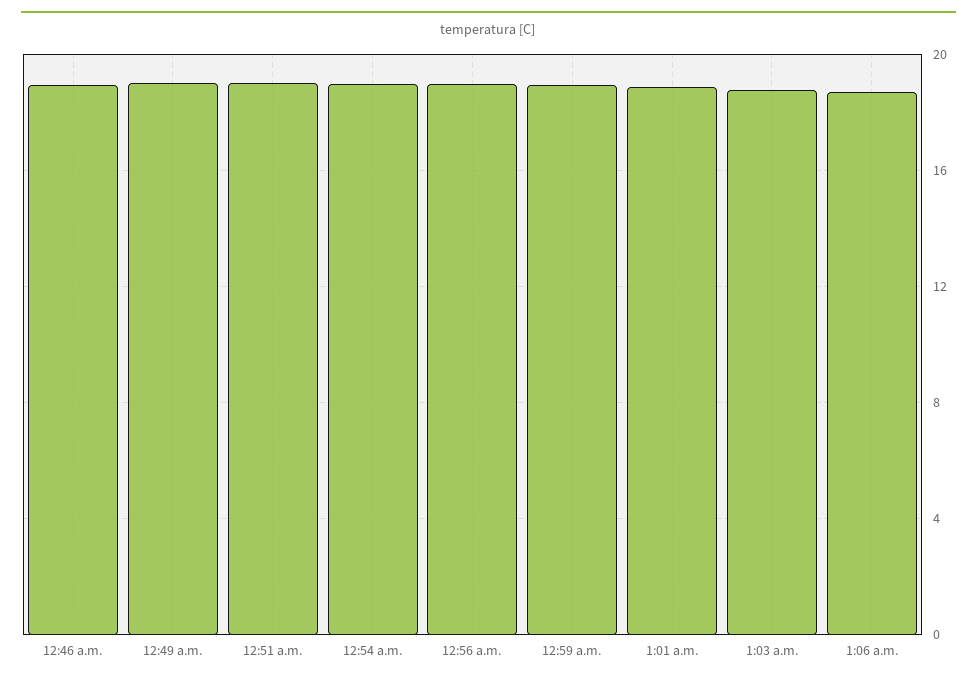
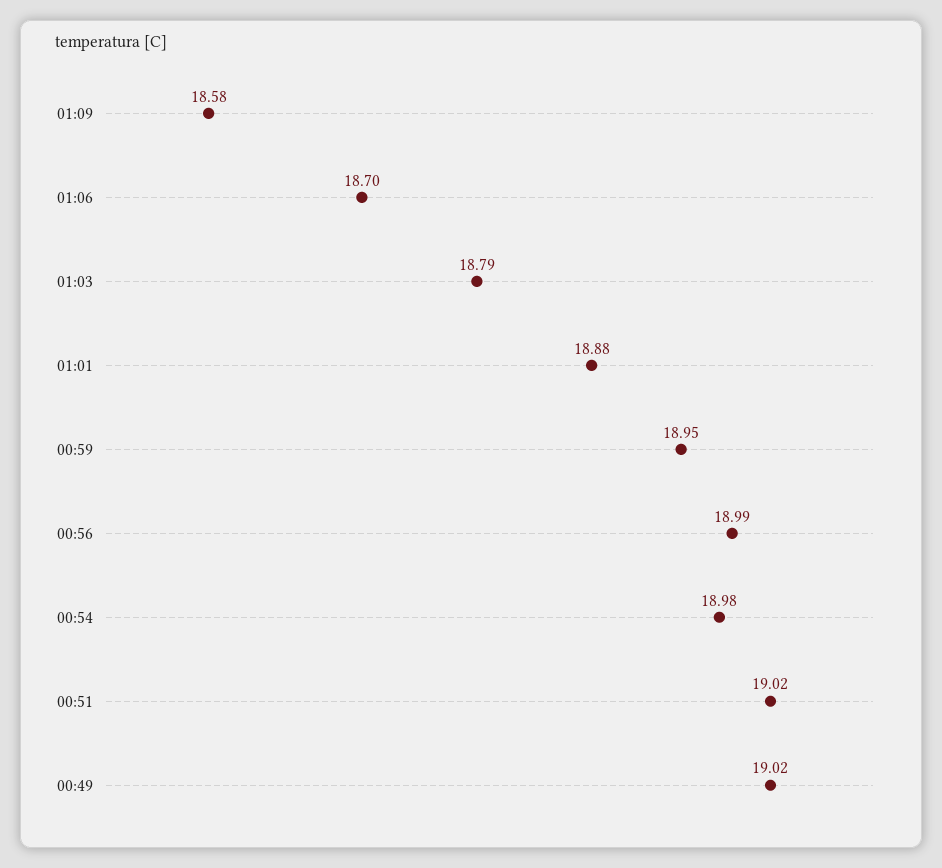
12:46 a.m.: 19 -> none
01:09: none -> 18.58

